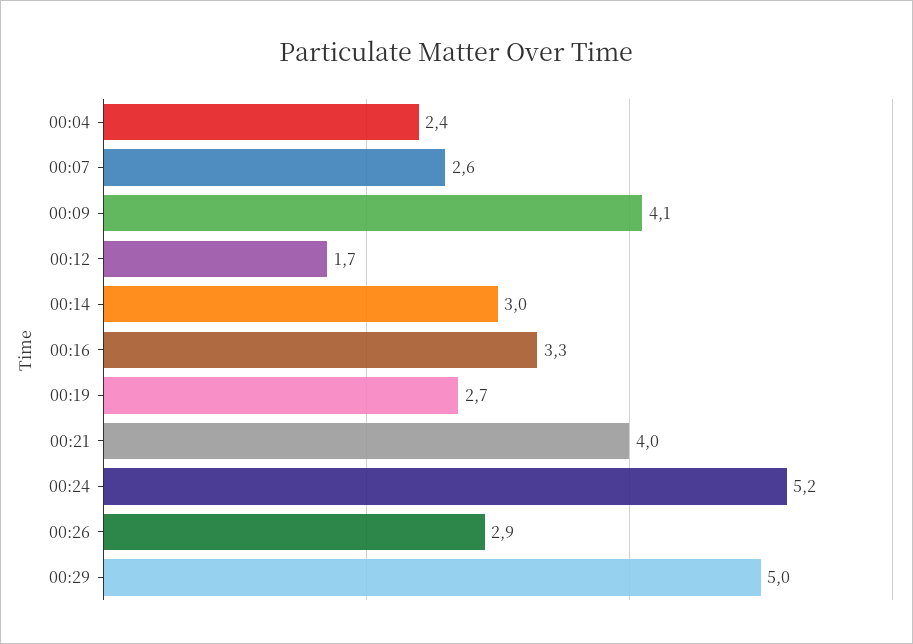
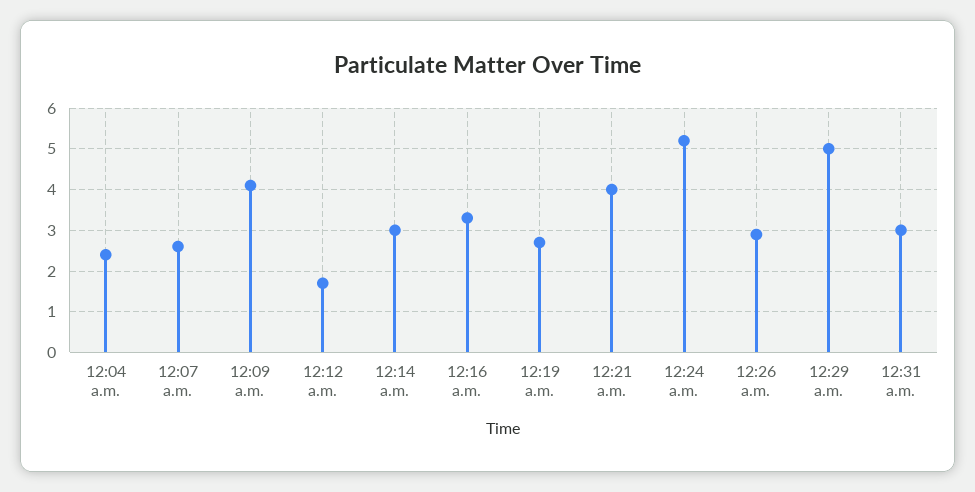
12:31 a.m.: none -> 3

